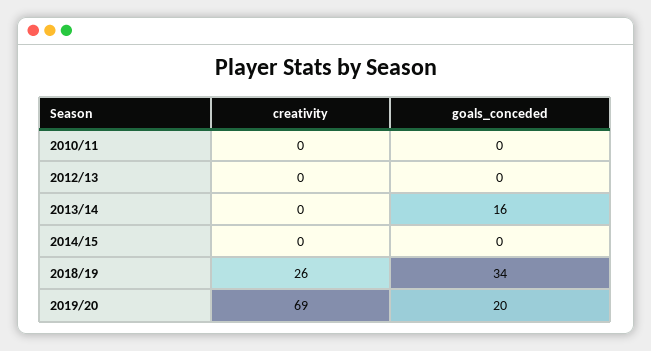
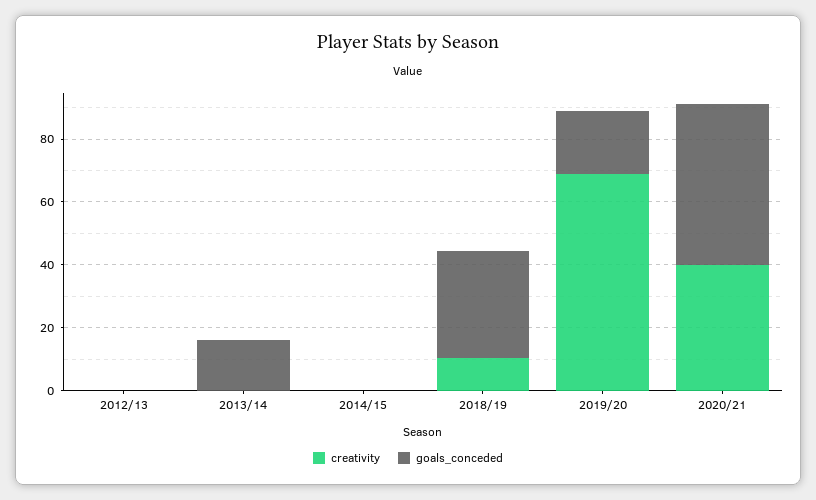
creativity, 2010/11: 0 -> none
goals_conceded, 2010/11: 0 -> none
creativity, 2018/19: 26 -> 10
creativity, 2020/21: none -> 40
goals_conceded, 2020/21: none -> 50

